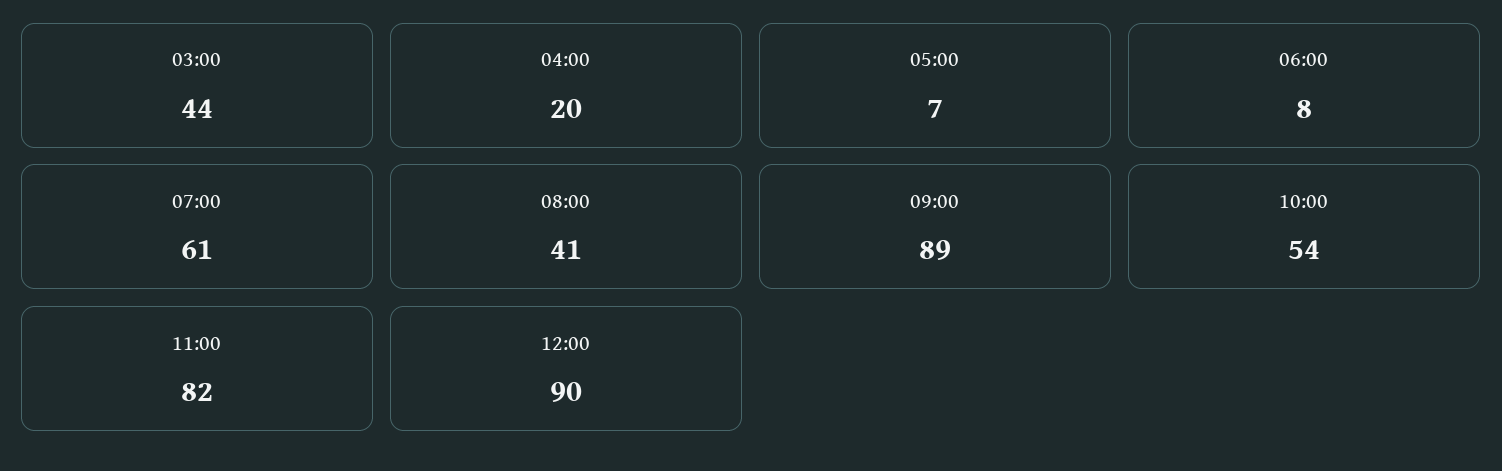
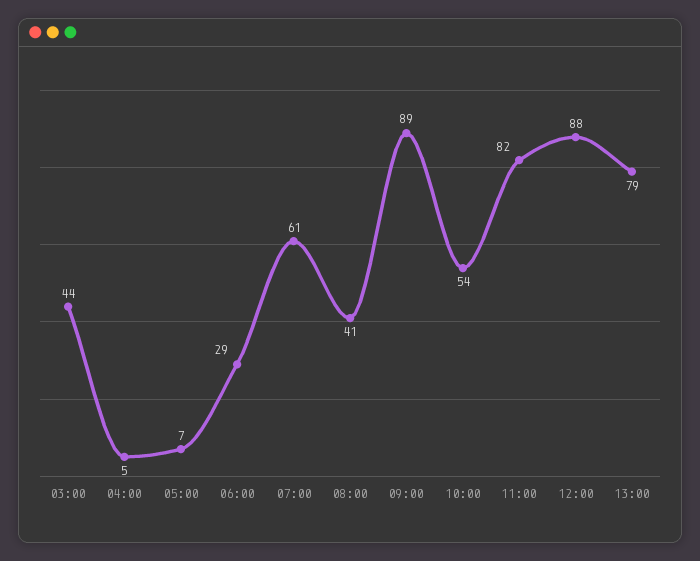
04:00: 20 -> 5
06:00: 8 -> 29
12:00: 90 -> 88
13:00: none -> 79

